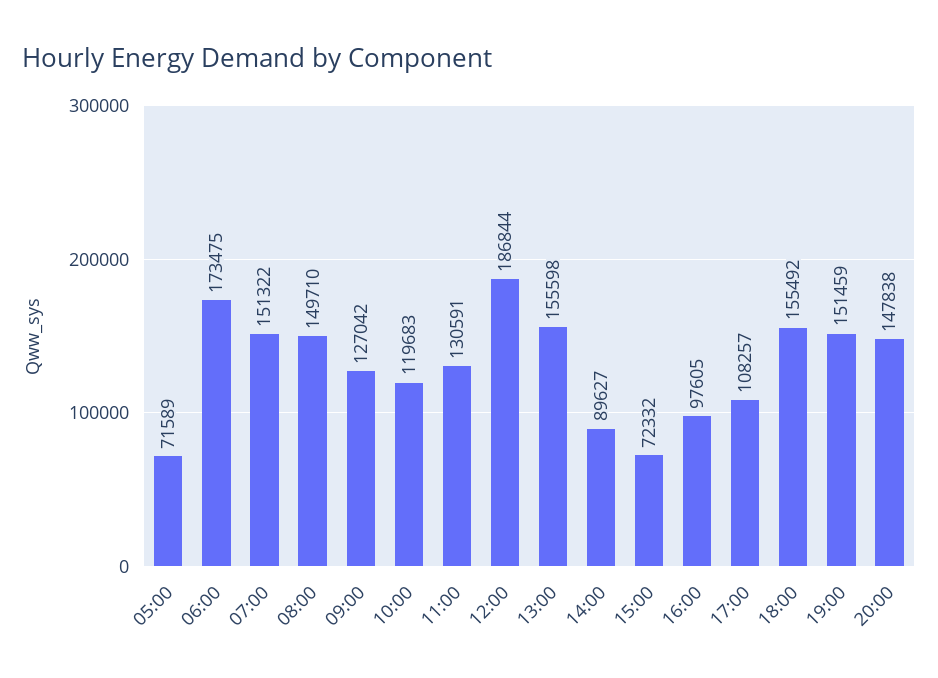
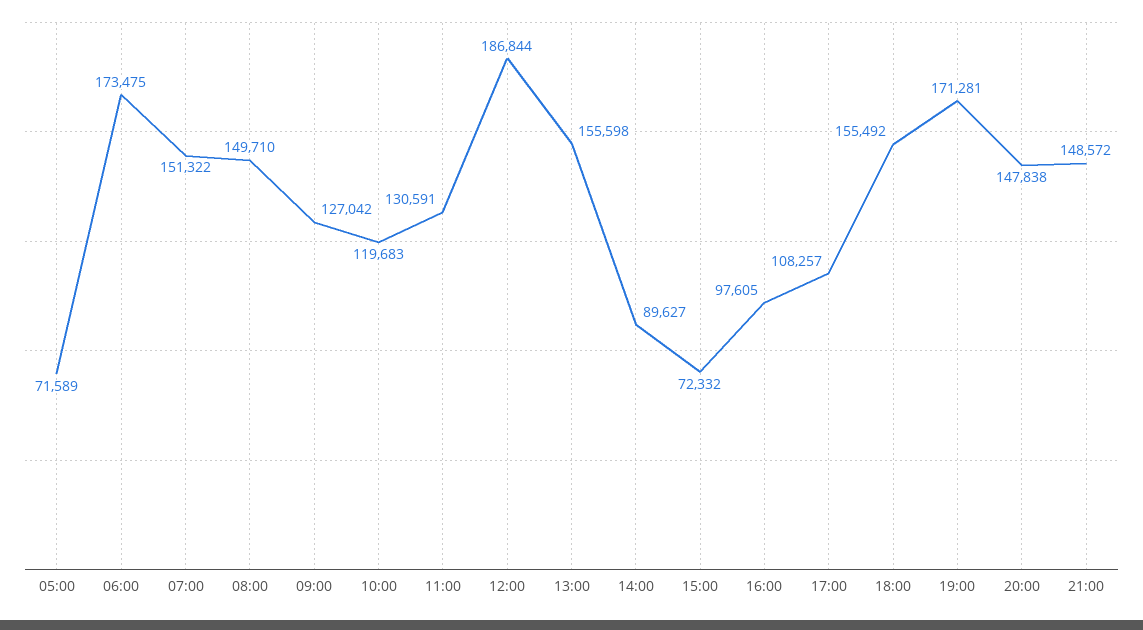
19:00: 151459 -> 171281
21:00: none -> 148572

